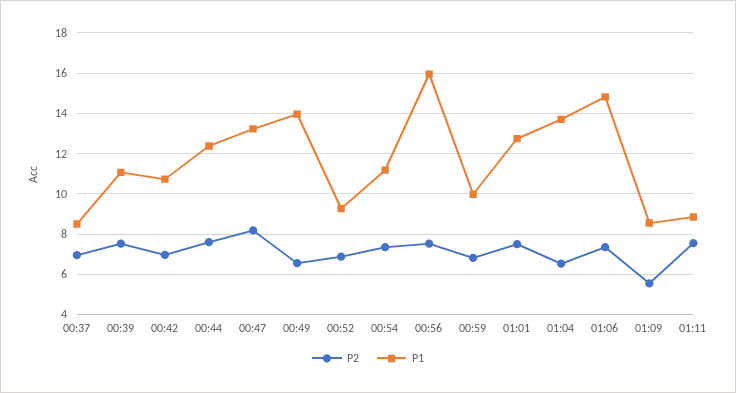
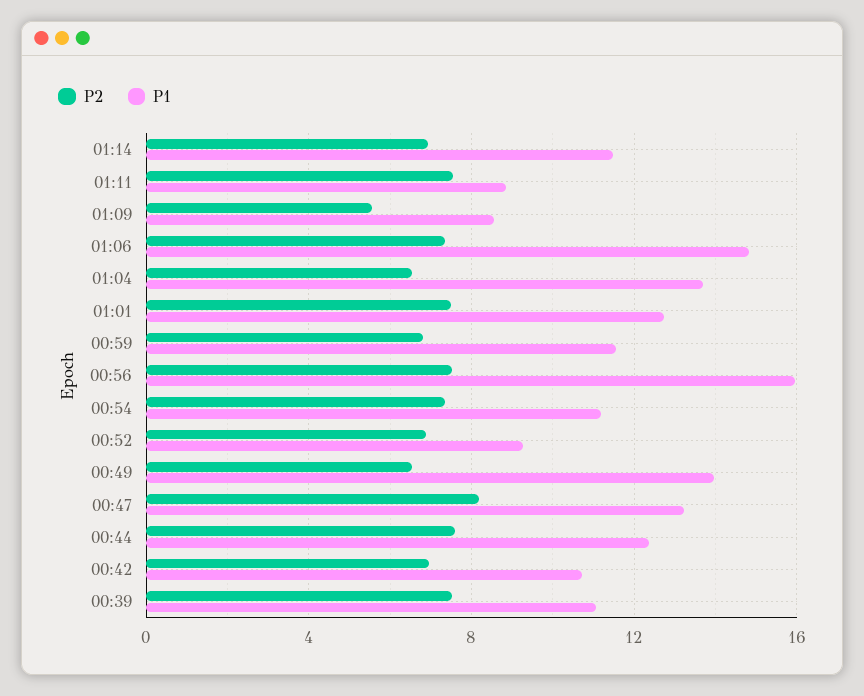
P2, 00:37: 7 -> none
P1, 00:37: 8.5 -> none
P1, 00:59: 10 -> 11.5
P2, 01:14: none -> 7
P1, 01:14: none -> 11.5

